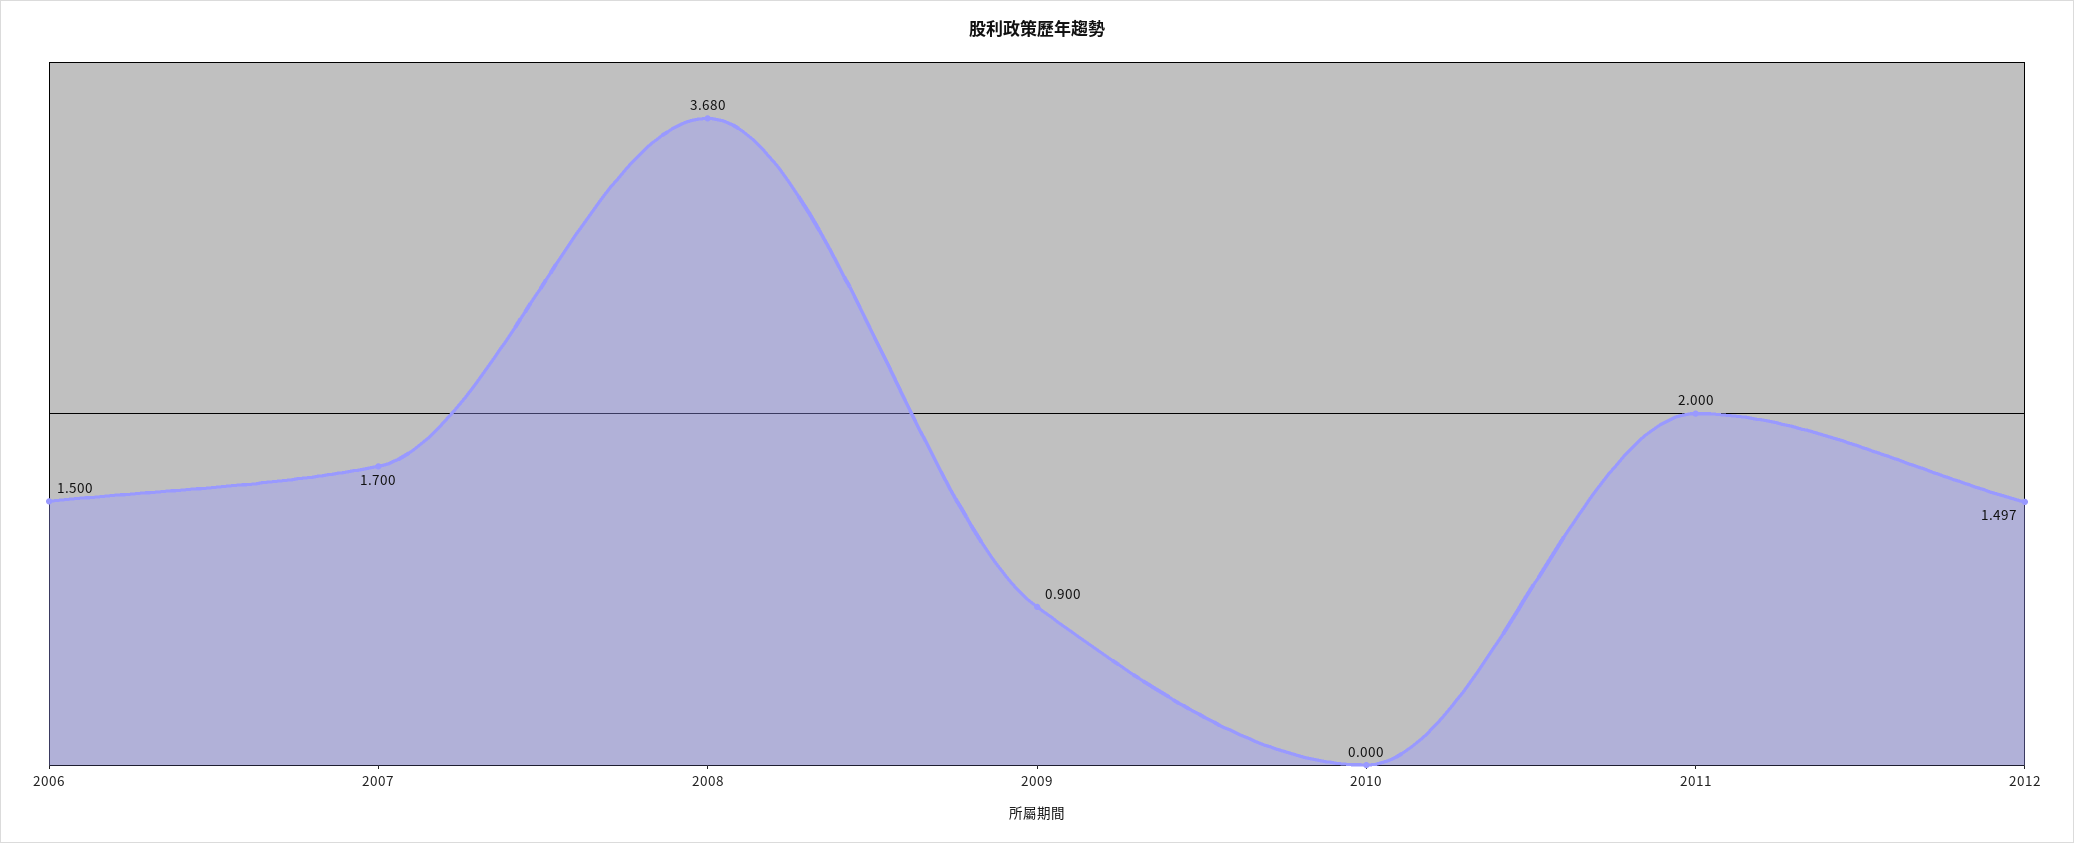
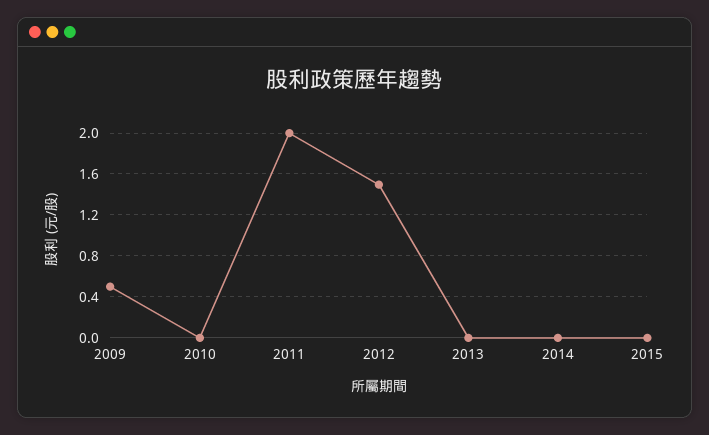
2006: 1.5 -> none
2007: 1.7 -> none
2008: 3.68 -> none
2009: 0.9 -> 0.5
2013: none -> 0
2014: none -> 0
2015: none -> 0

